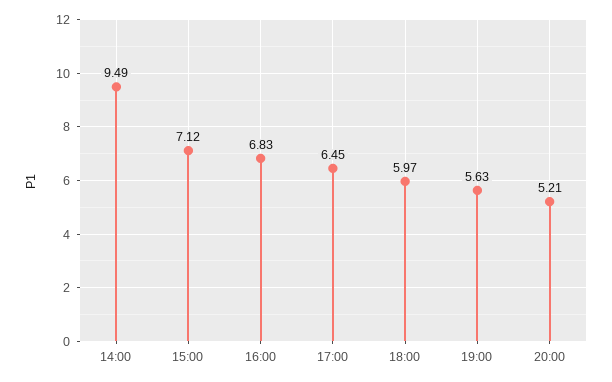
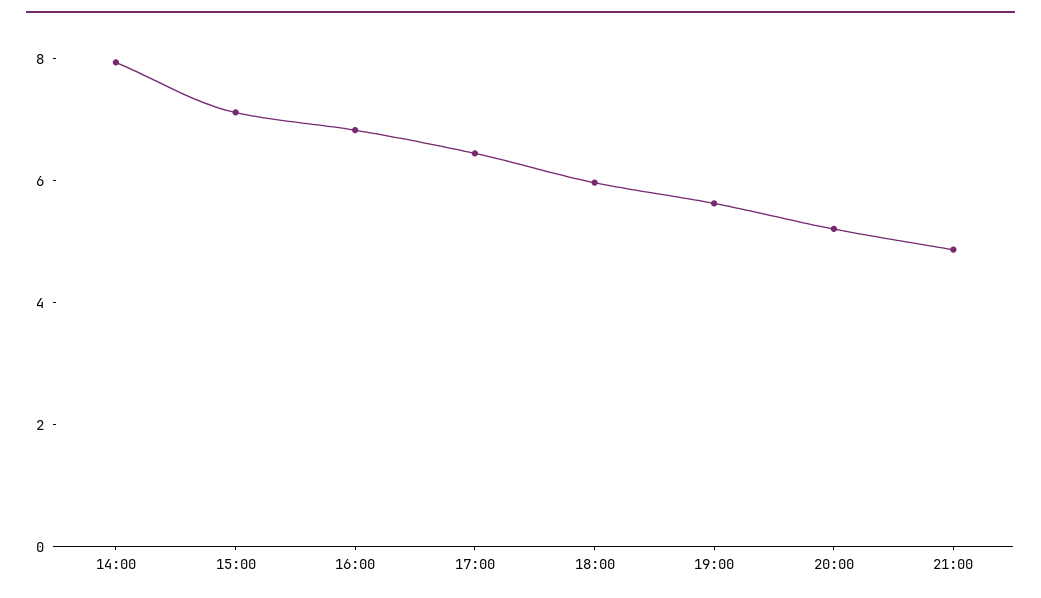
14:00: 9.49 -> 8
21:00: none -> 5

